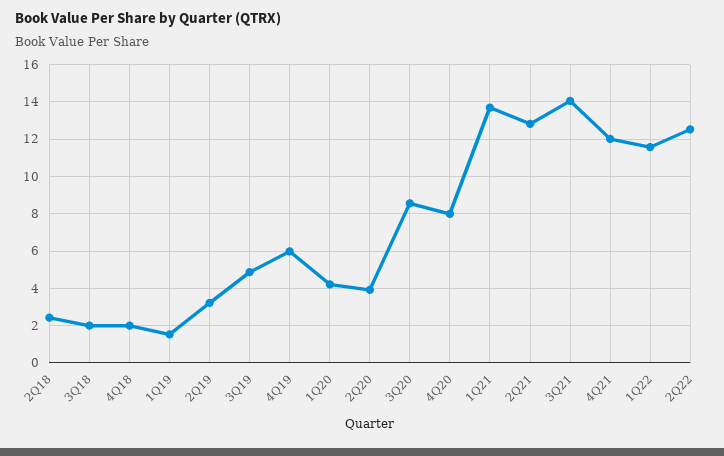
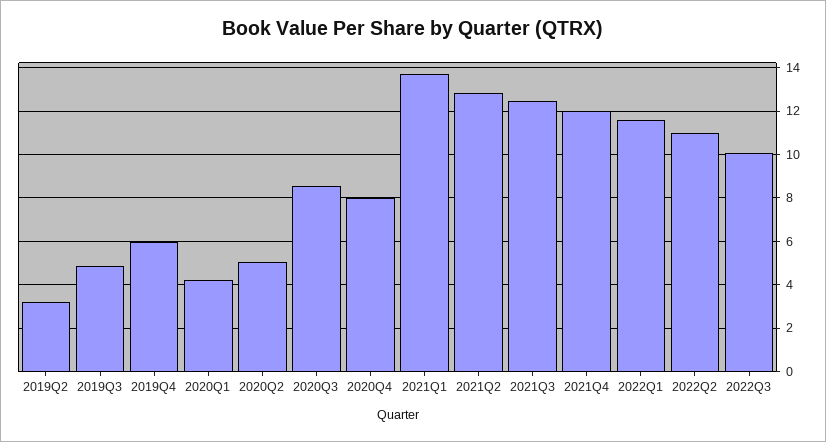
2Q18: 2.5 -> none
3Q18: 2 -> none
4Q18: 2 -> none
1Q19: 1.5 -> none
2Q20: 4 -> 5
3Q21: 14 -> 12.5
2Q22: 12.5 -> 11
2022Q3: none -> 10

